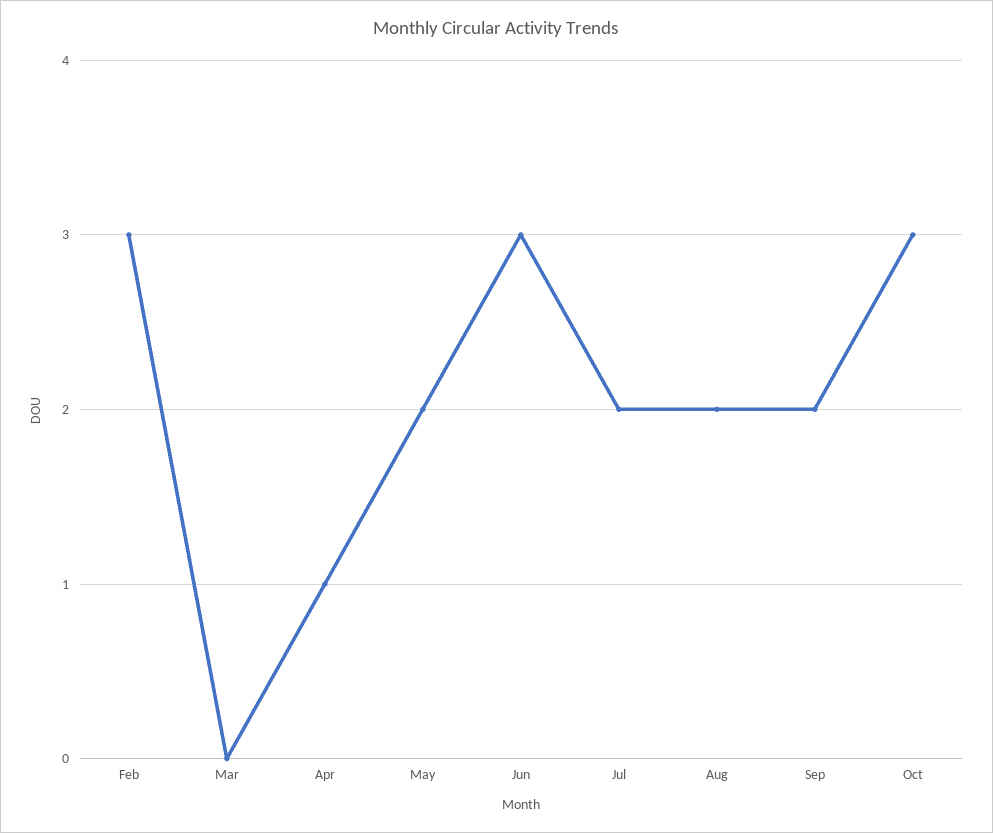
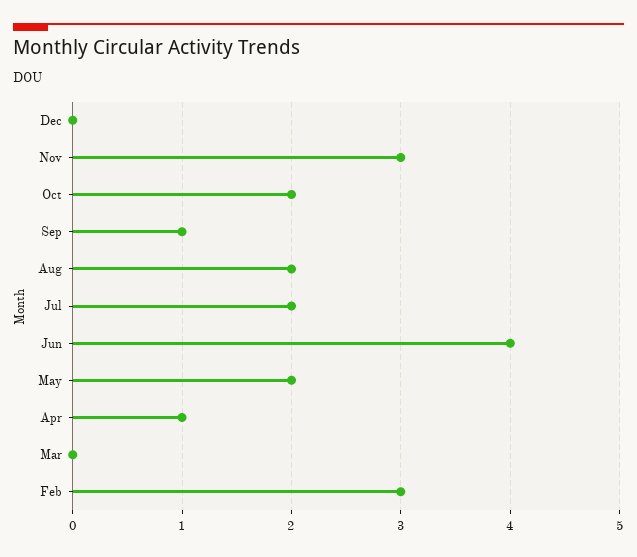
Jun: 3 -> 4
Sep: 2 -> 1
Oct: 3 -> 2
Dec: none -> 0
Nov: none -> 3

